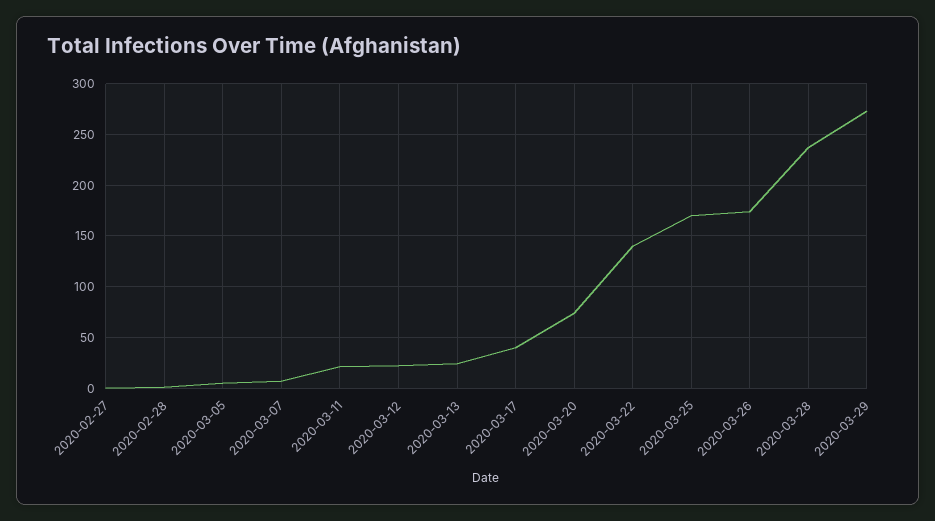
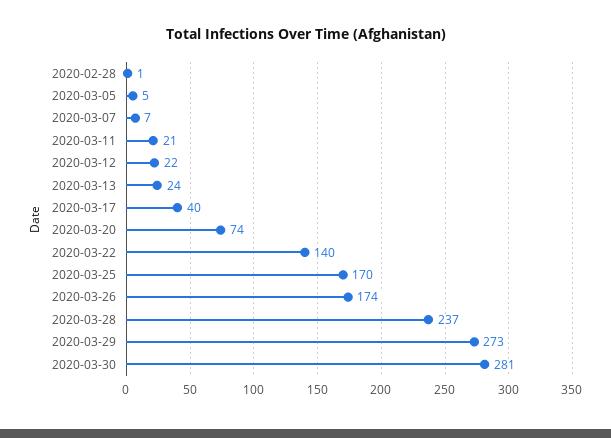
2020-02-27: 0 -> none
2020-03-30: none -> 281

